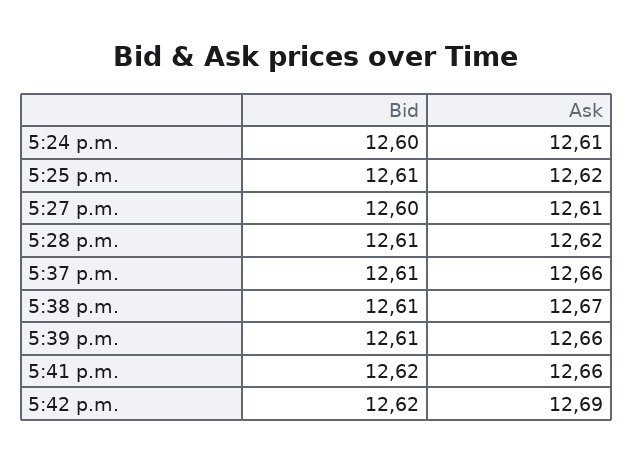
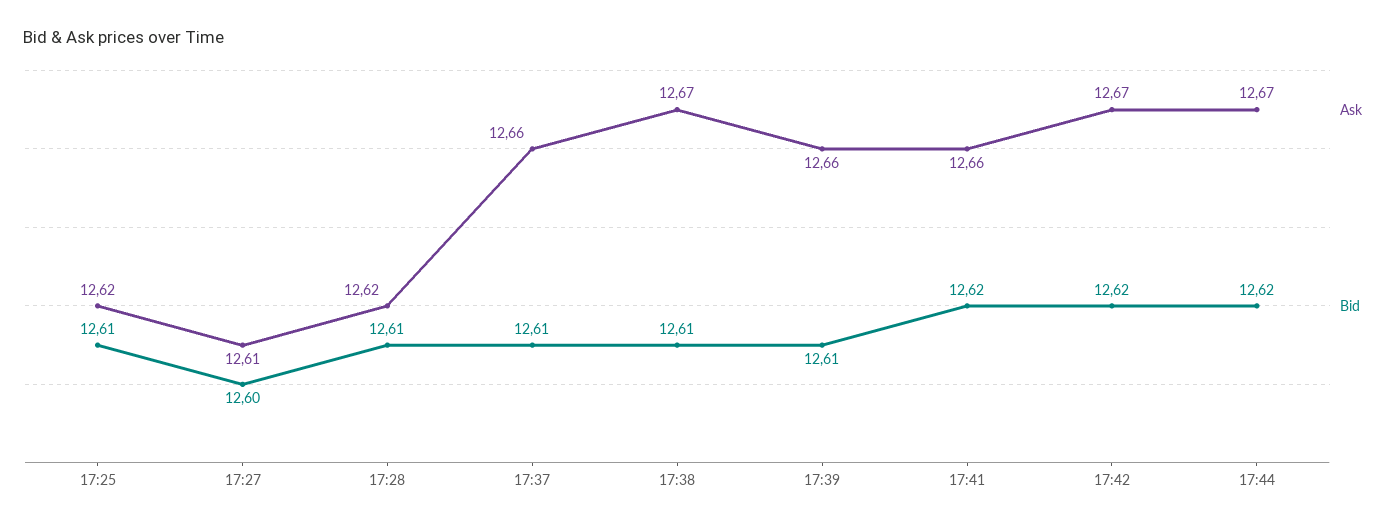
Bid, 5:24 p.m.: 12.6 -> none
Ask, 5:24 p.m.: 12.61 -> none
Ask, 5:42 p.m.: 12.69 -> 12.67
Ask, 17:44: none -> 12.67
Bid, 17:44: none -> 12.62

